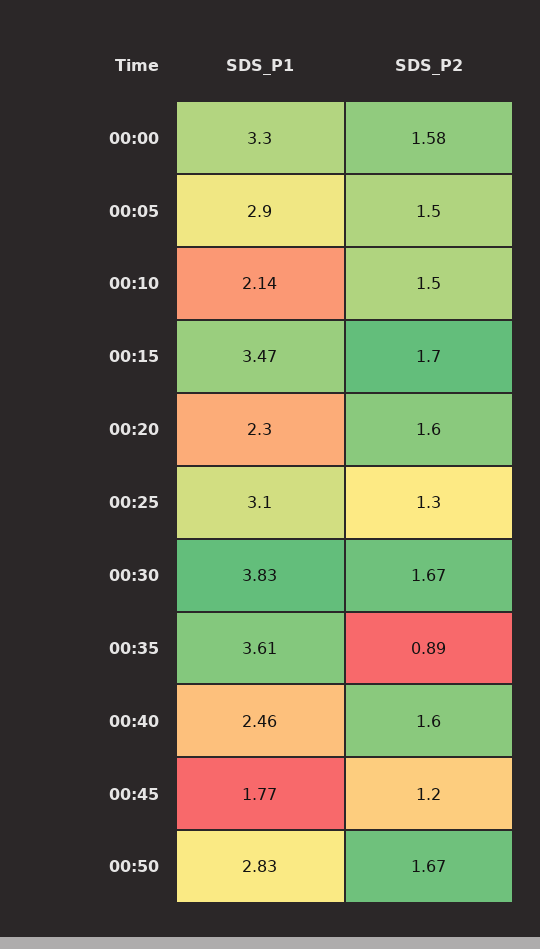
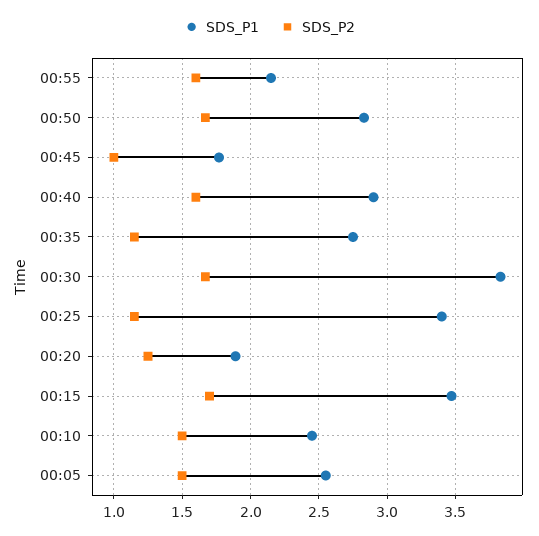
SDS_P1, 00:00: 3.3 -> none
SDS_P2, 00:00: 1.58 -> none
SDS_P1, 00:05: 2.9 -> 2.55
SDS_P1, 00:10: 2.14 -> 2.45
SDS_P1, 00:20: 2.3 -> 1.9
SDS_P2, 00:20: 1.6 -> 1.25
SDS_P1, 00:25: 3.1 -> 3.4
SDS_P2, 00:25: 1.3 -> 1.15
SDS_P1, 00:35: 3.61 -> 2.75
SDS_P2, 00:35: 0.89 -> 1.15
SDS_P1, 00:40: 2.46 -> 2.9
SDS_P2, 00:45: 1.2 -> 1
SDS_P1, 00:55: none -> 2.15
SDS_P2, 00:55: none -> 1.6

